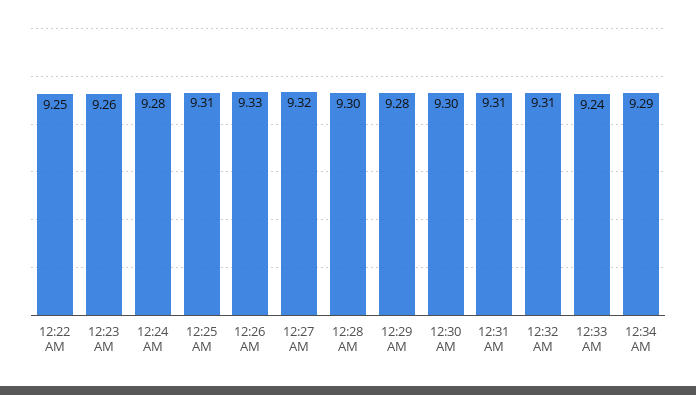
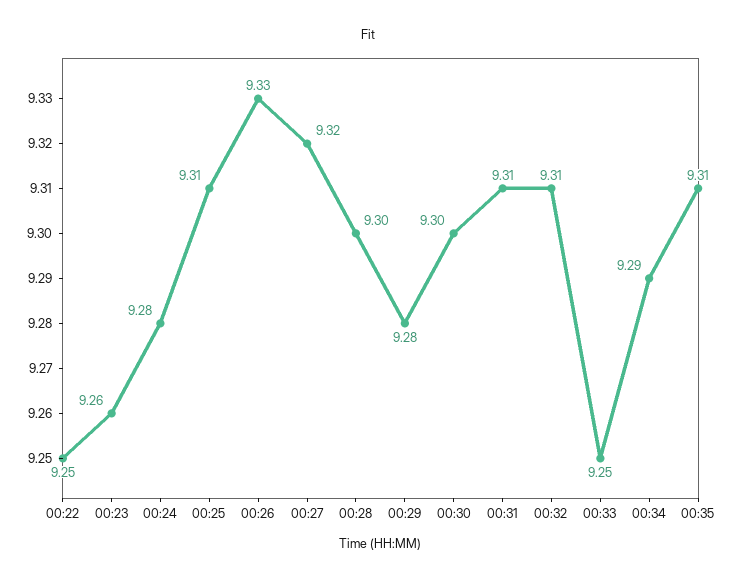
12:33 AM: 9.24 -> 9.25
00:35: none -> 9.31

